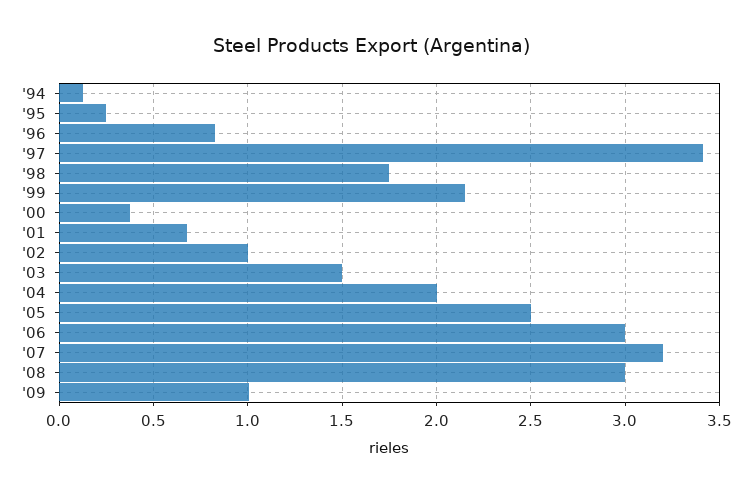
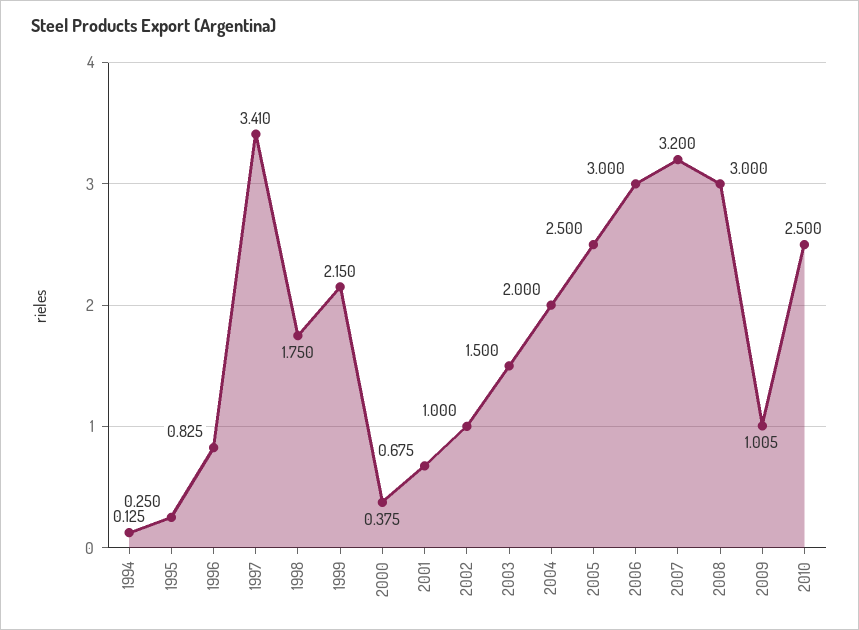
2010: none -> 2.5

